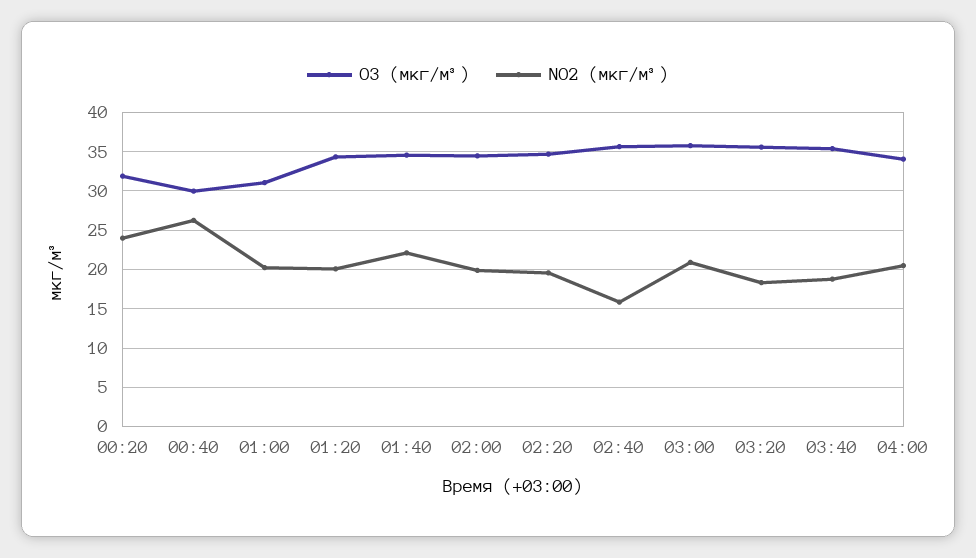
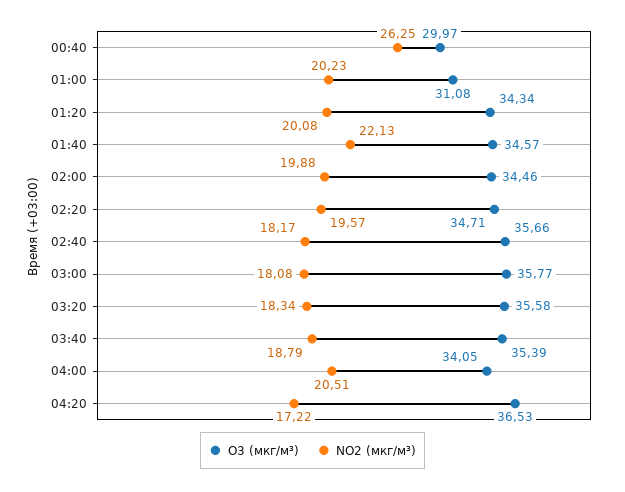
O3 (мкг/м³), 00:20: 32 -> none
NO2 (мкг/м³), 00:20: 24 -> none
NO2 (мкг/м³), 02:40: 16 -> 18.17
NO2 (мкг/м³), 03:00: 21 -> 18.08
O3 (мкг/м³), 04:20: none -> 36.53
NO2 (мкг/м³), 04:20: none -> 17.22

